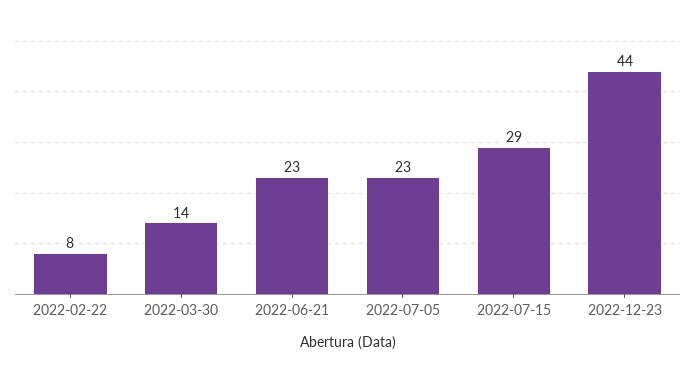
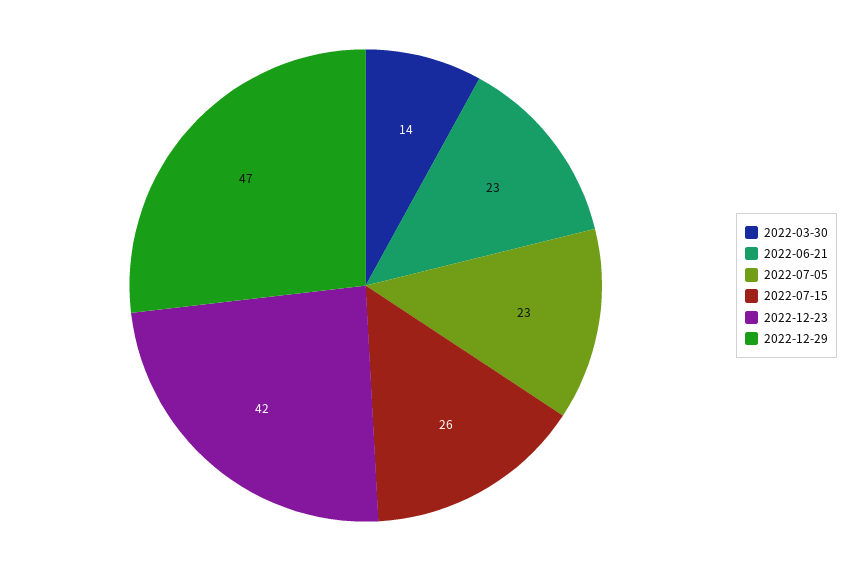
2022-02-22: 8 -> none
2022-07-15: 29 -> 26
2022-12-23: 44 -> 42
2022-12-29: none -> 47

